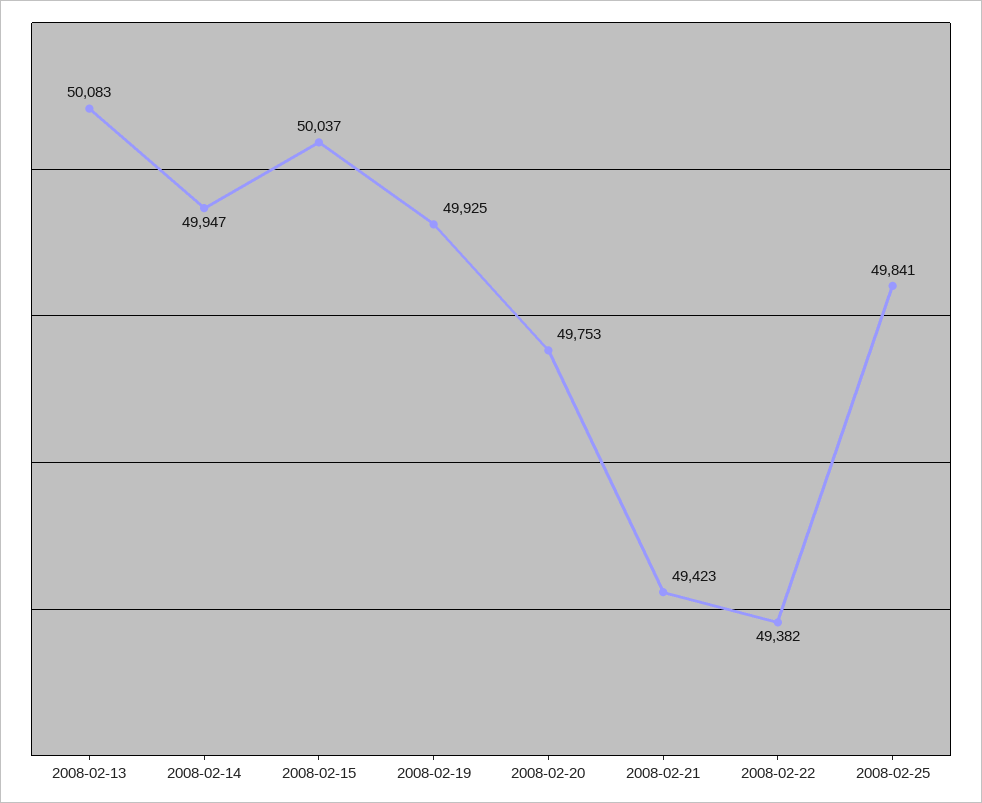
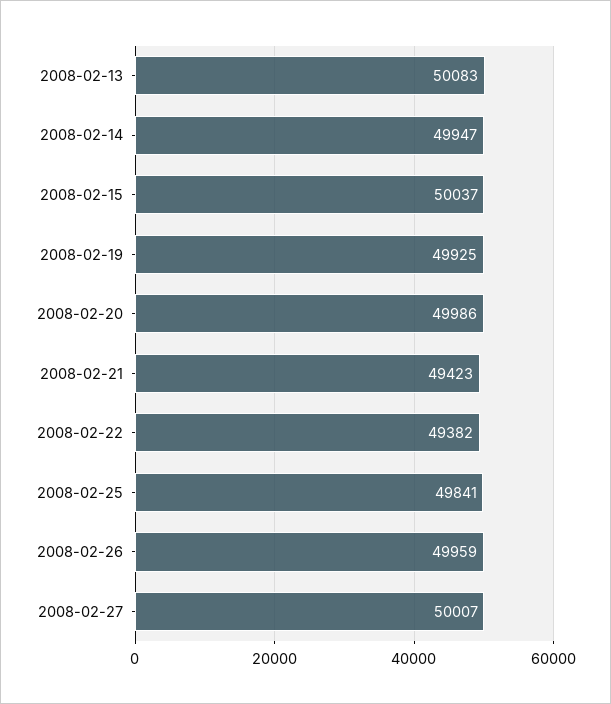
2008-02-20: 49753 -> 49986
2008-02-26: none -> 49959
2008-02-27: none -> 50007

